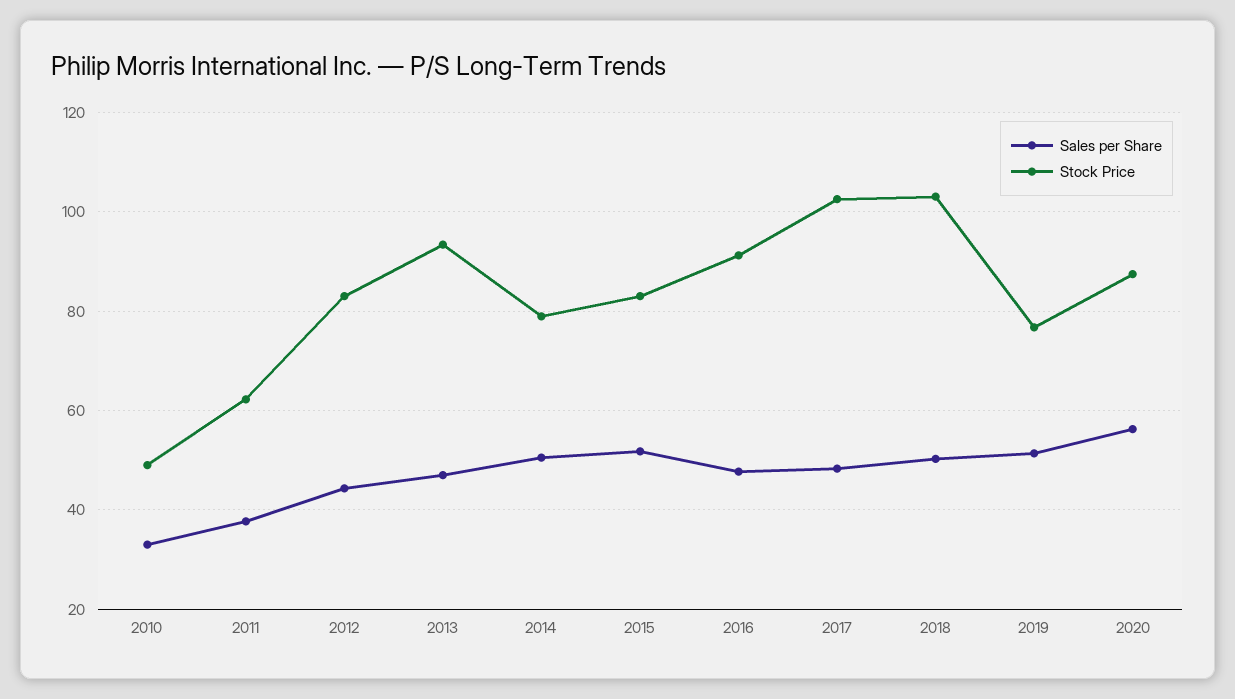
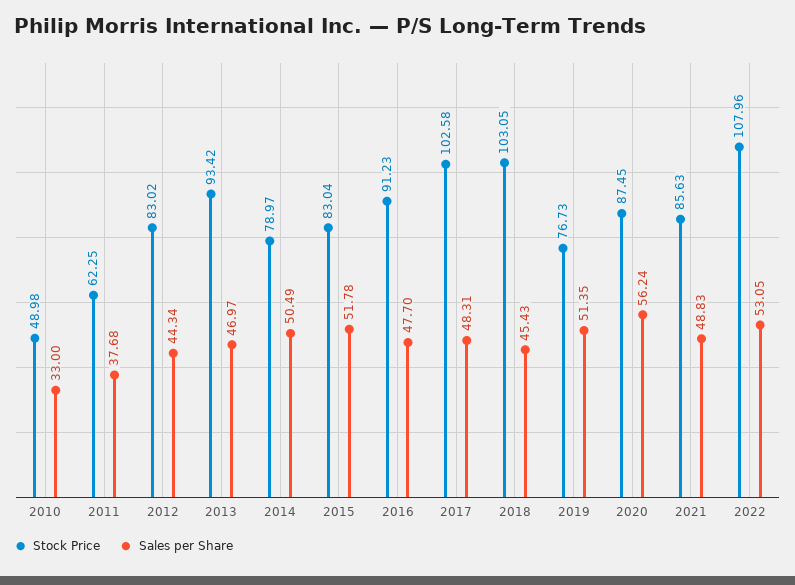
Sales per Share, 2018: 50 -> 45.43
Stock Price, 2021: none -> 85.63
Sales per Share, 2021: none -> 48.83
Stock Price, 2022: none -> 107.96
Sales per Share, 2022: none -> 53.05

